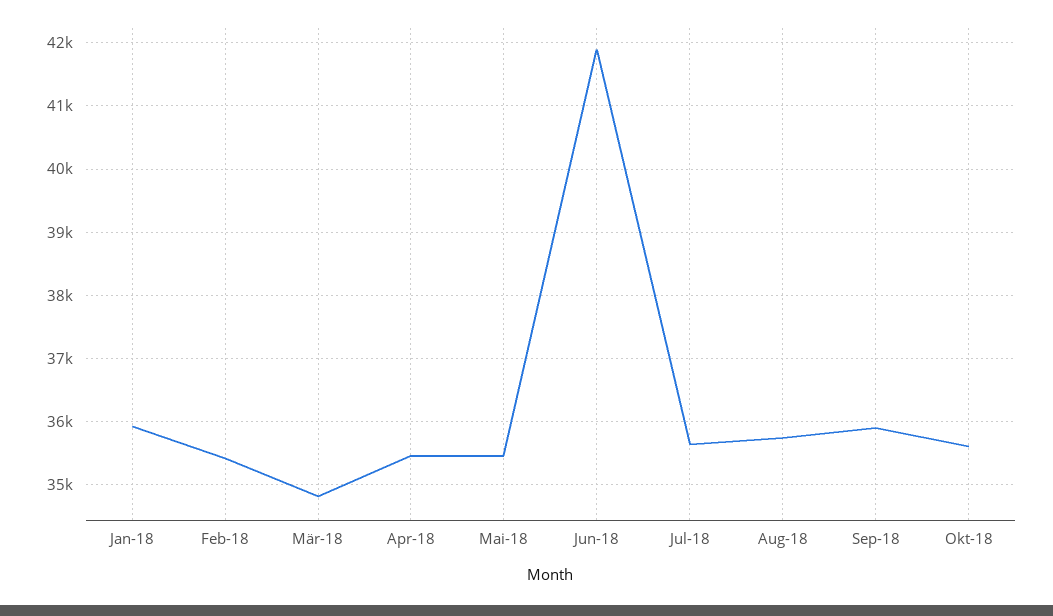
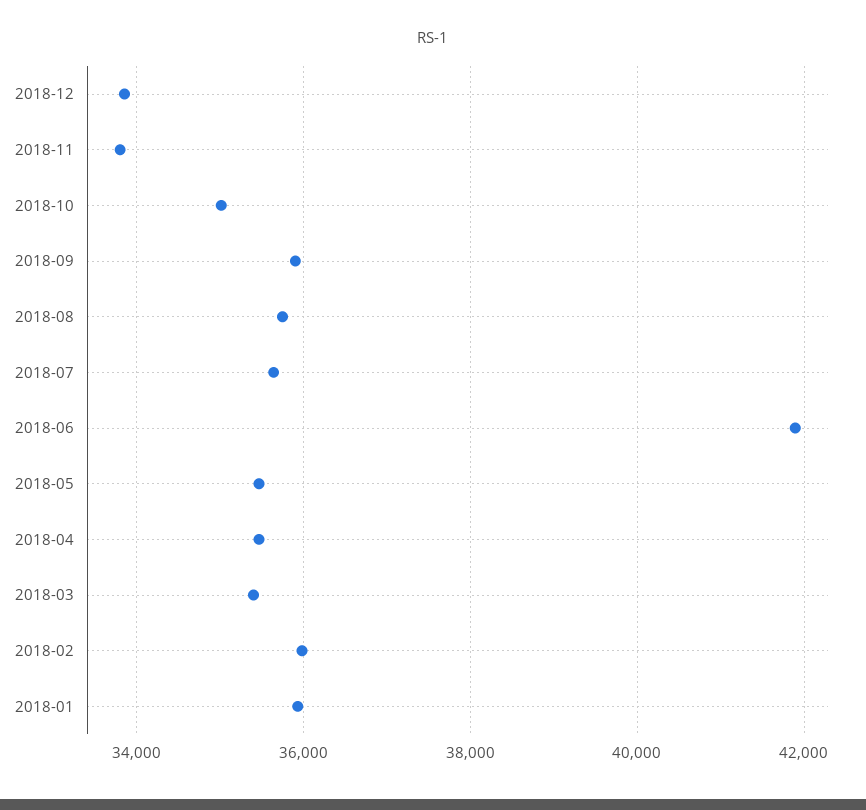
Feb-18: 35400 -> 36000
Mär-18: 34800 -> 35400
Okt-18: 35600 -> 35000
2018-12: none -> 33800
2018-11: none -> 33800

